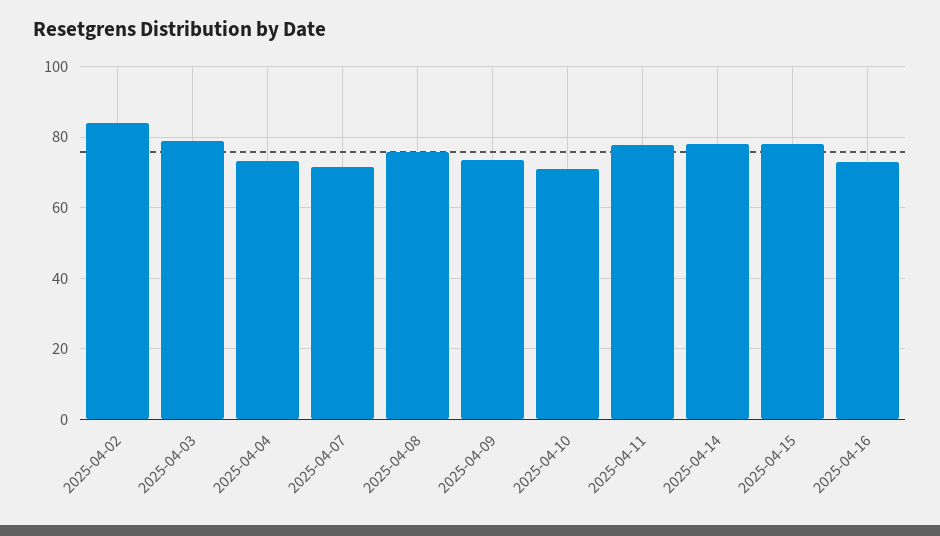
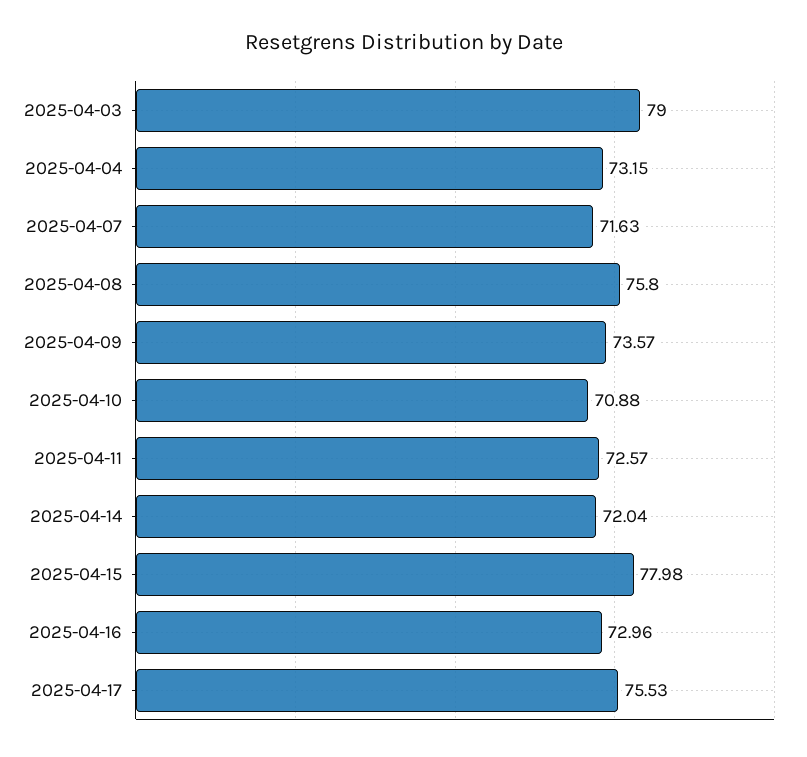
2025-04-02: 84 -> none
2025-04-11: 78 -> 72.57
2025-04-14: 78 -> 72.04
2025-04-17: none -> 75.53

